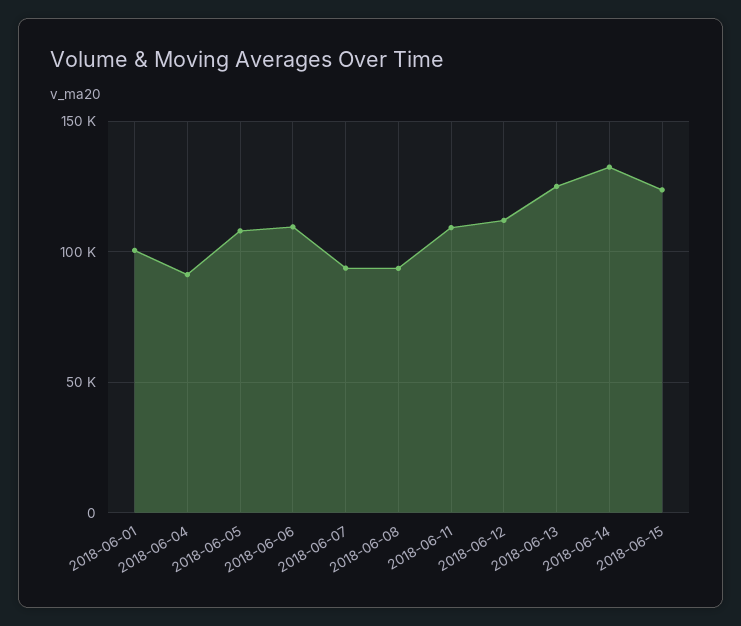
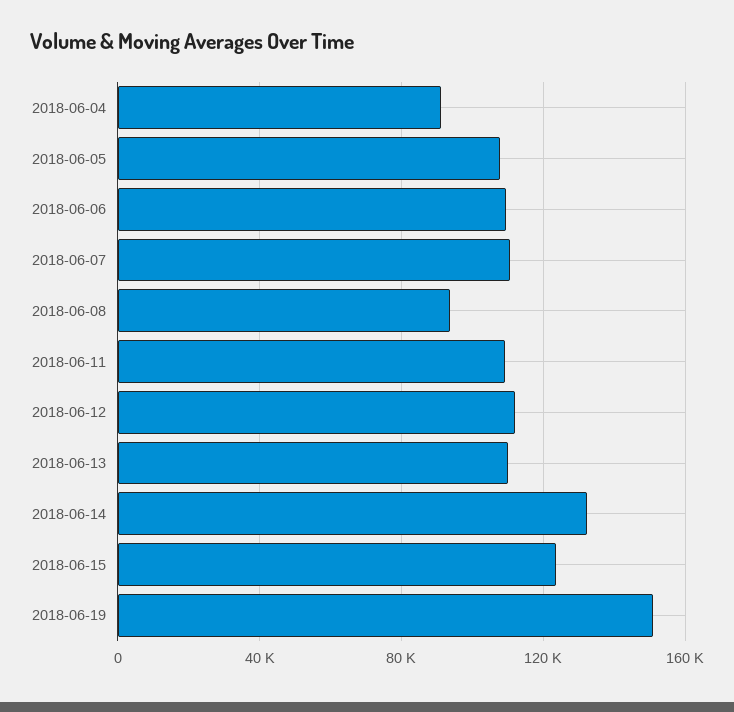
2018-06-01: 100000 -> none
2018-06-07: 95000 -> 110000
2018-06-13: 125000 -> 110000
2018-06-19: none -> 150000

